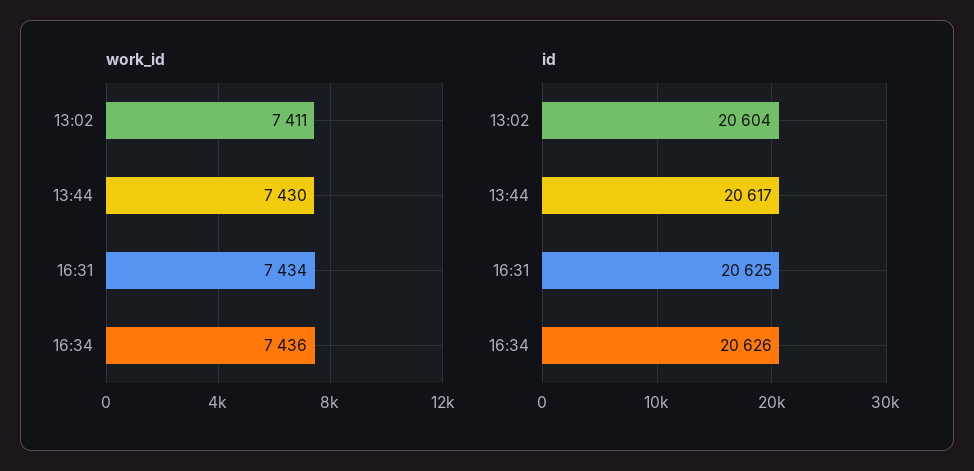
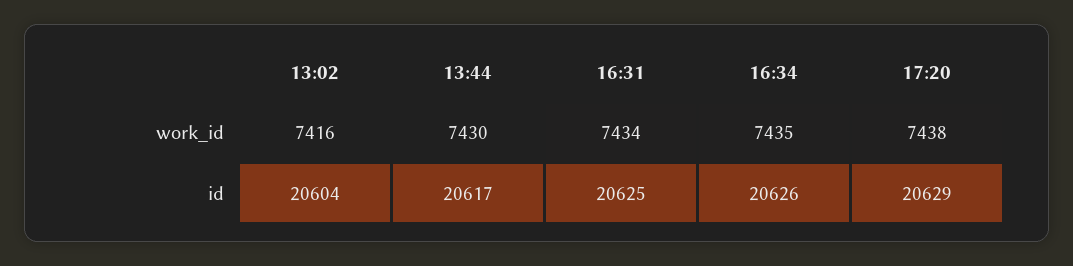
work_id, 13:02: 7411 -> 7416
work_id, 16:34: 7436 -> 7435
work_id, 17:20: none -> 7438
id, 17:20: none -> 20629

